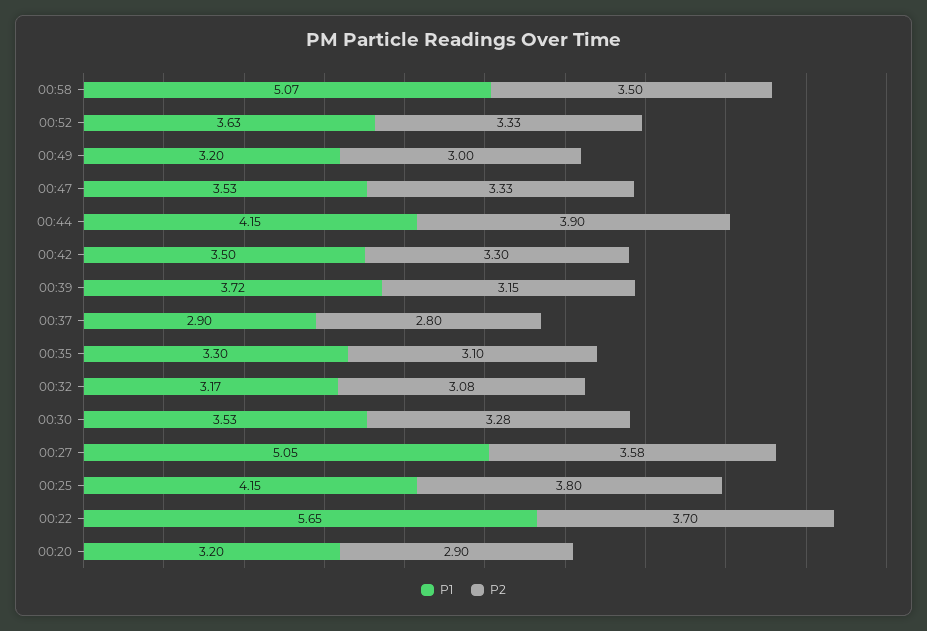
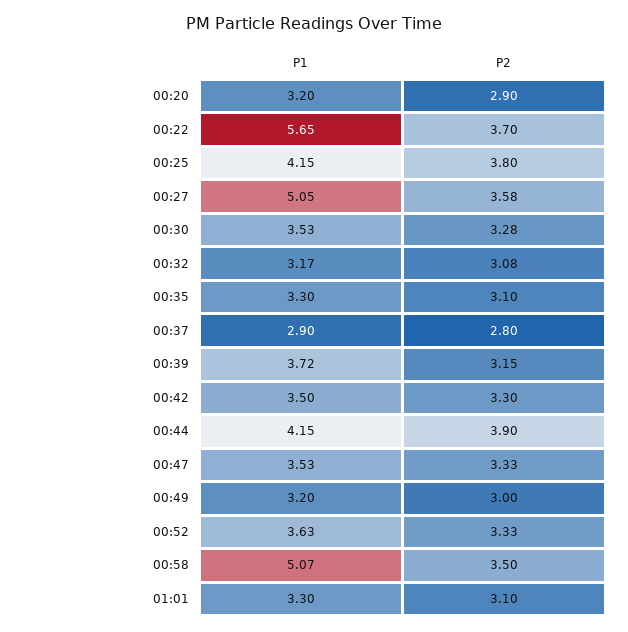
P1, 01:01: none -> 3.3
P2, 01:01: none -> 3.1

